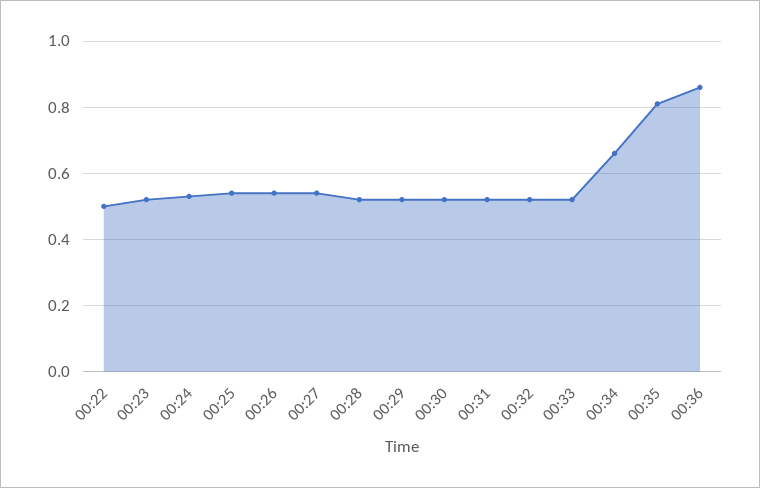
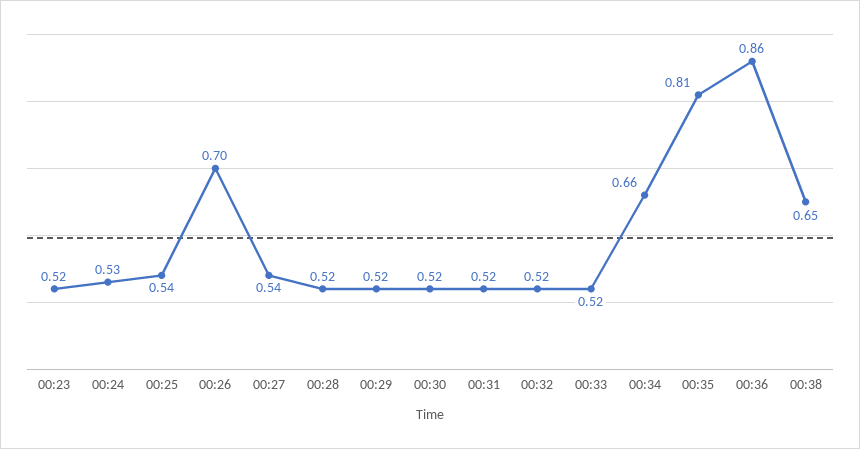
00:22: 0.5 -> none
00:26: 0.55 -> 0.7
00:38: none -> 0.65

